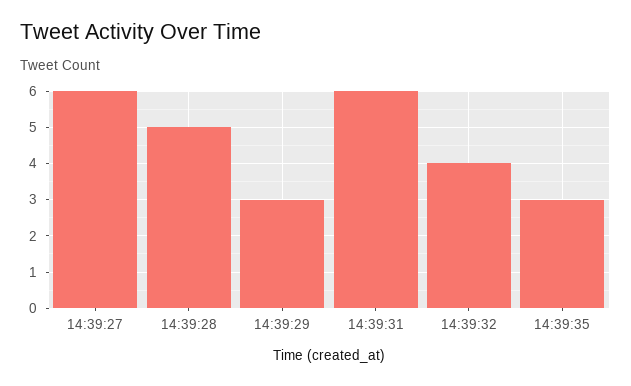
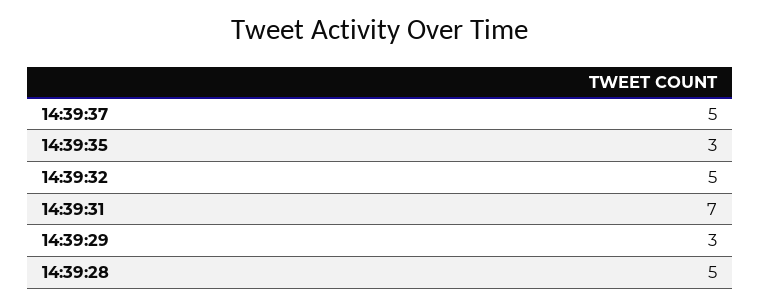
14:39:27: 6 -> none
14:39:31: 6 -> 7
14:39:32: 4 -> 5
14:39:37: none -> 5

